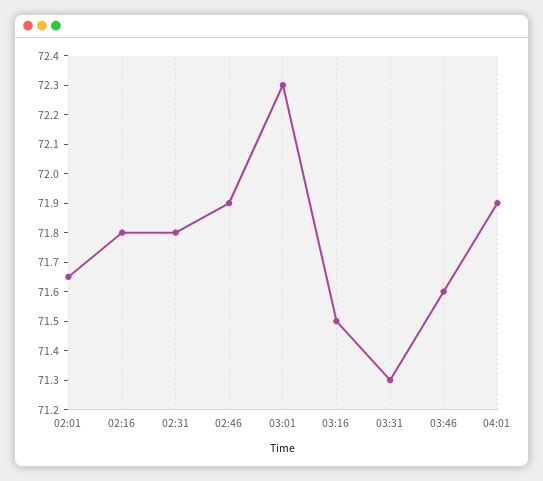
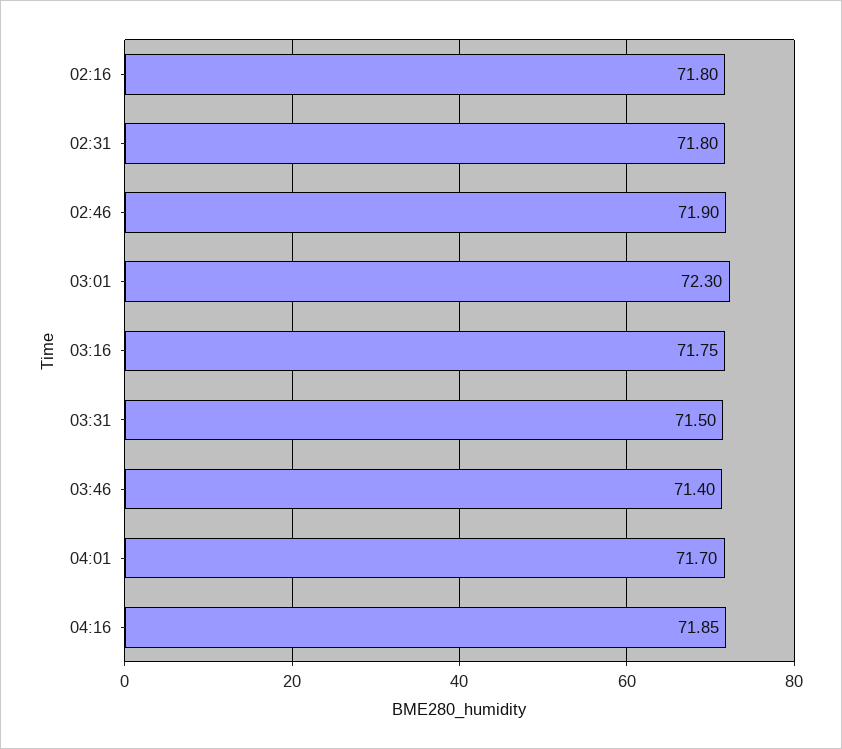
02:01: 71.65 -> none
03:16: 71.5 -> 71.75
03:31: 71.3 -> 71.5
03:46: 71.6 -> 71.4
04:01: 71.9 -> 71.7
04:16: none -> 71.85

